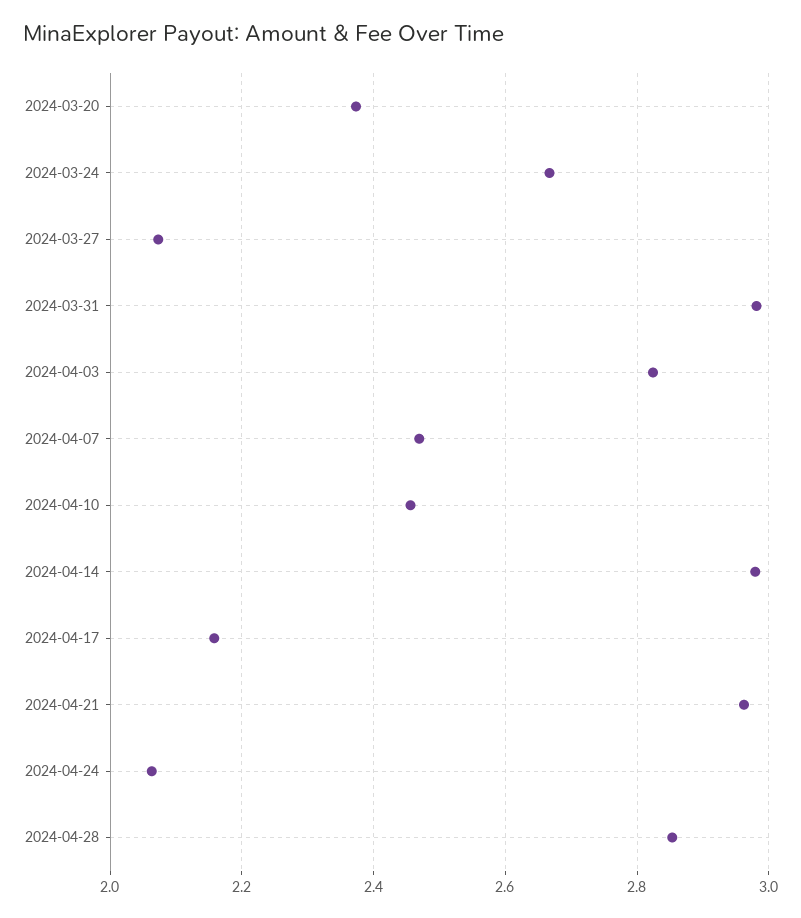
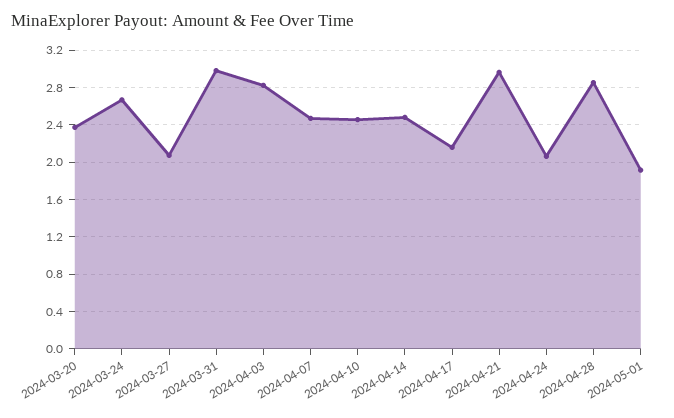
2024-04-14: 2.98 -> 2.5
2024-05-01: none -> 1.9

